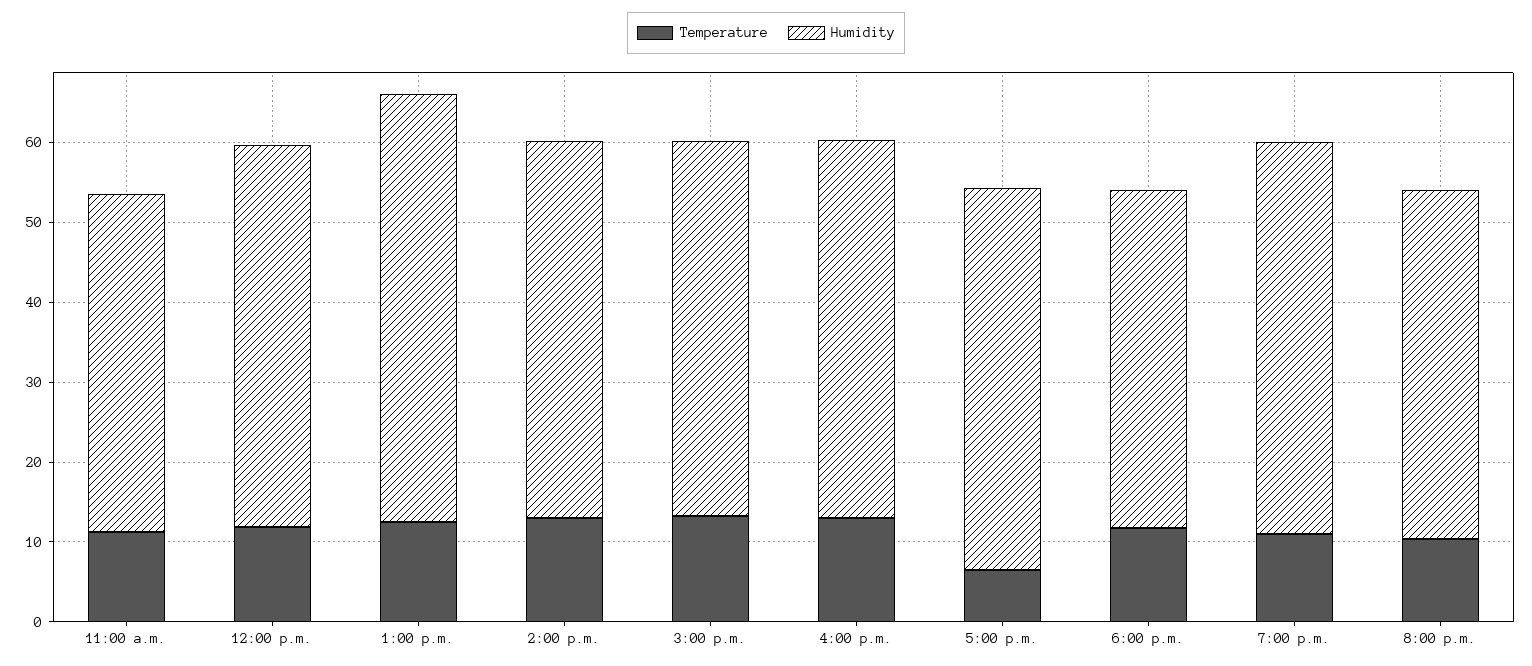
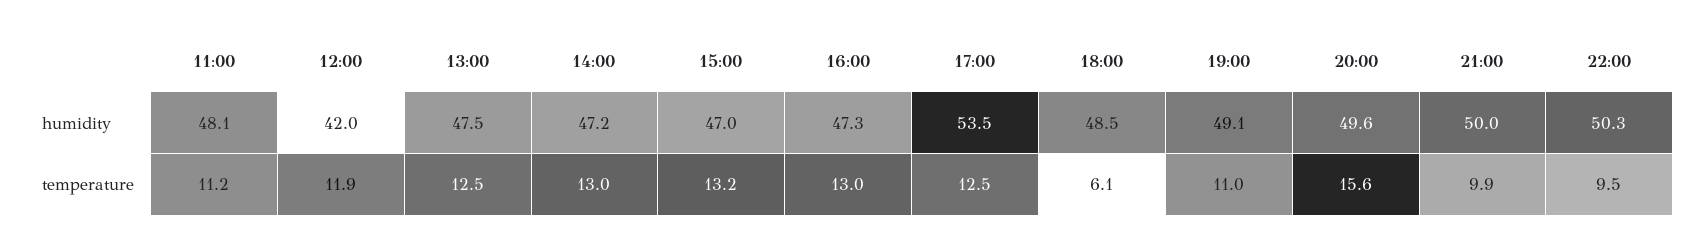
Humidity, 11:00 a.m.: 42 -> 48.1
Humidity, 12:00 p.m.: 48 -> 42
Humidity, 1:00 p.m.: 54 -> 47.5
Temperature, 5:00 p.m.: 6 -> 12.5
Humidity, 5:00 p.m.: 48 -> 53.5
Temperature, 6:00 p.m.: 12 -> 6.1
Humidity, 6:00 p.m.: 42 -> 48.5
Temperature, 8:00 p.m.: 10 -> 15.6
Humidity, 8:00 p.m.: 44 -> 49.6
Humidity, 21:00: none -> 50
Humidity, 22:00: none -> 50.3
Temperature, 21:00: none -> 9.9
Temperature, 22:00: none -> 9.5

